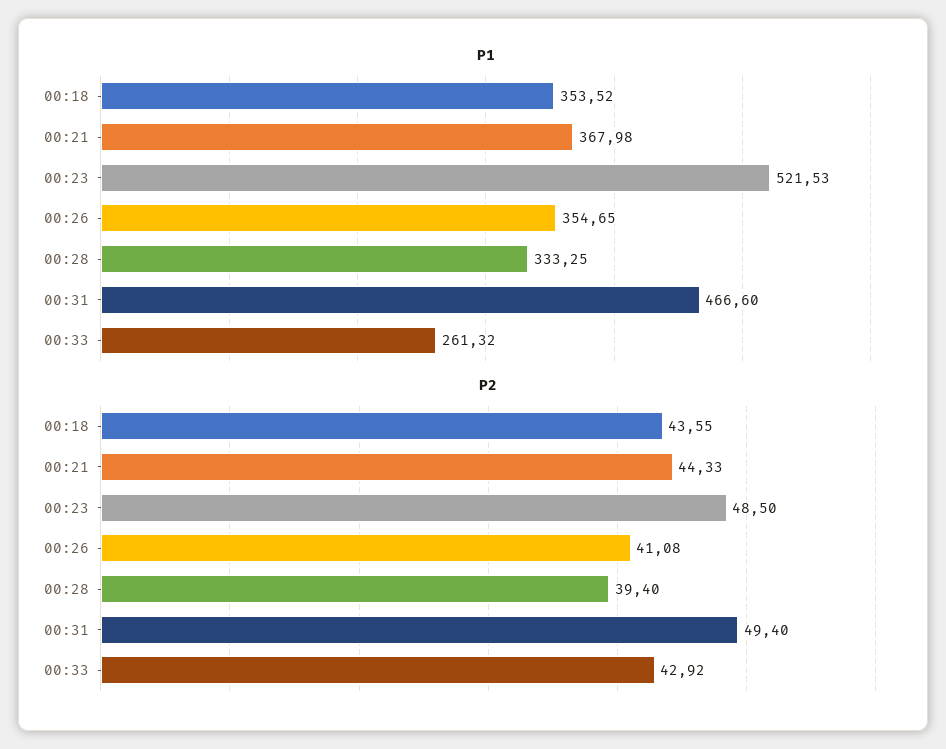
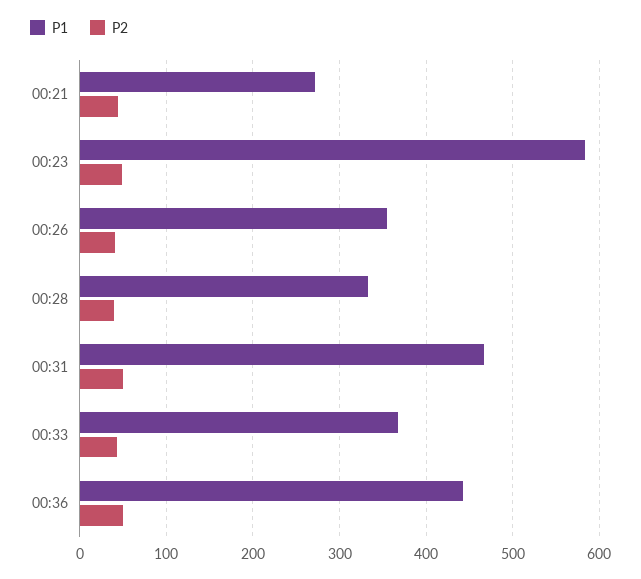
P1, 00:18: 353.52 -> none
P1, 00:21: 367.98 -> 270
P1, 00:23: 521.53 -> 580
P1, 00:33: 261.32 -> 370
P2, 00:18: 43.55 -> none
P1, 00:36: none -> 440
P2, 00:36: none -> 50

